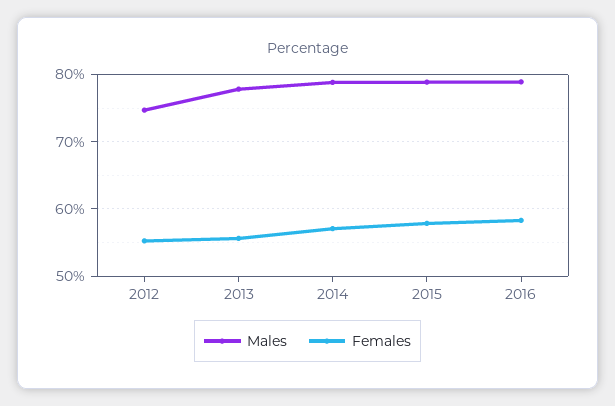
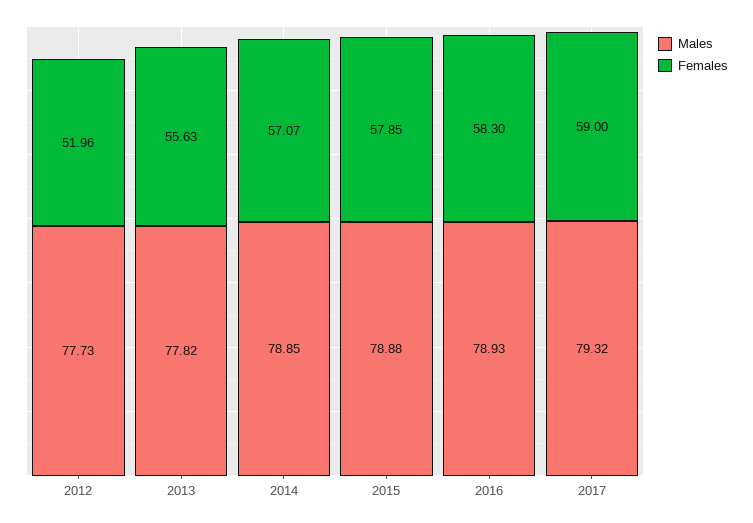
Males, 2012: 75 -> 77.73
Females, 2012: 55 -> 51.96
Males, 2017: none -> 79.32
Females, 2017: none -> 59

